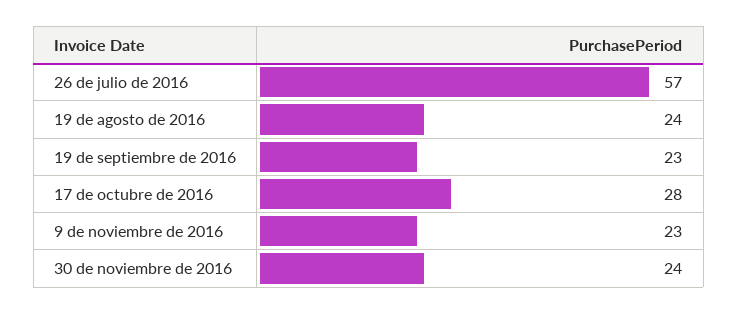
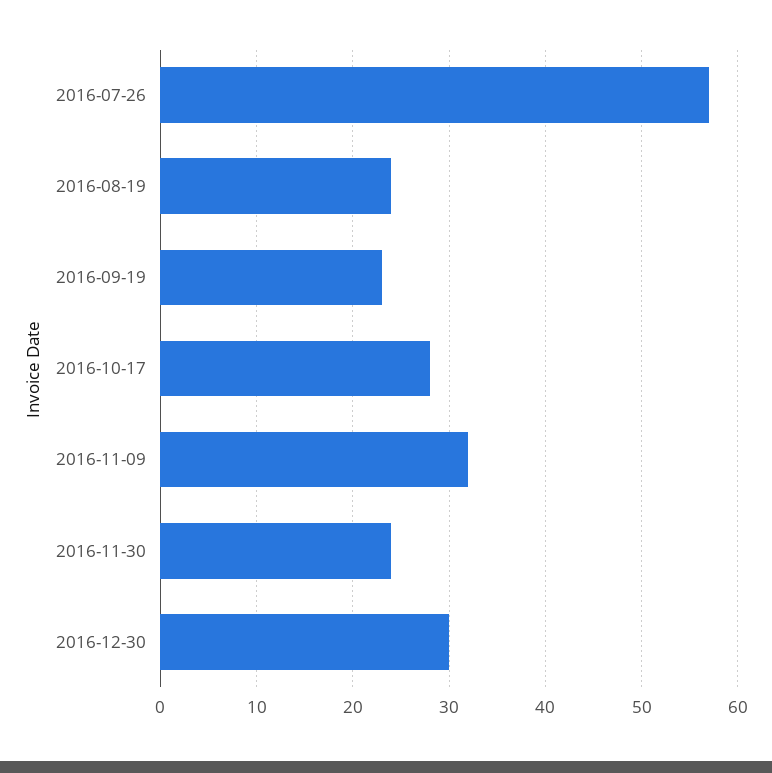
9 de noviembre de 2016: 23 -> 32
2016-12-30: none -> 30

